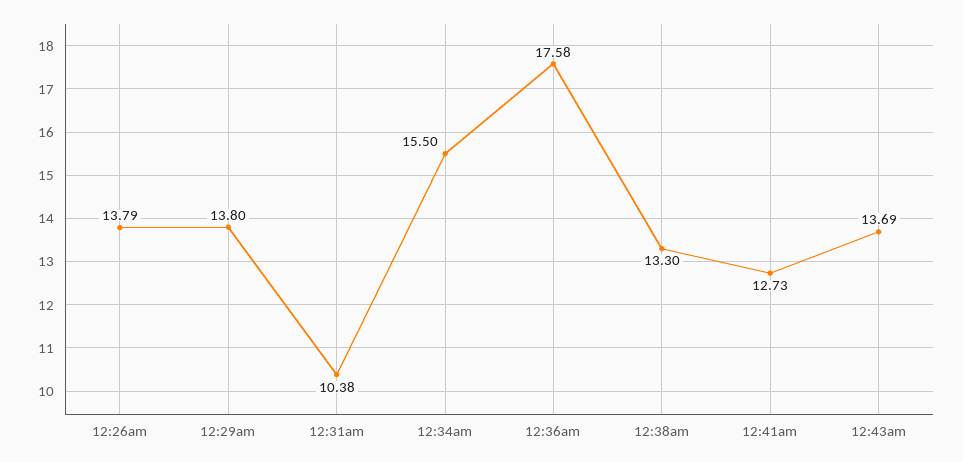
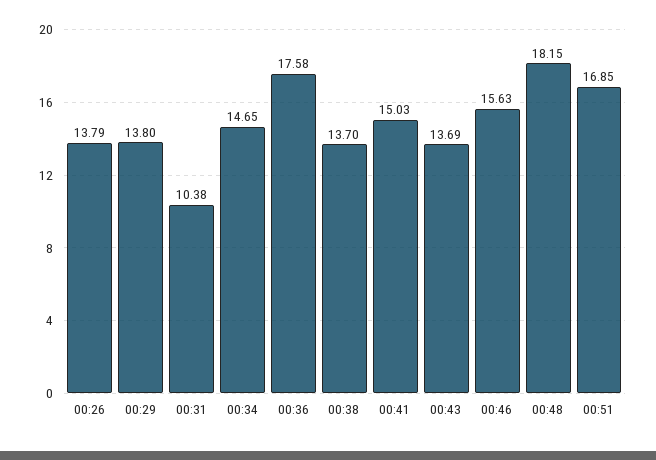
12:34am: 15.5 -> 14.65
12:38am: 13.3 -> 13.7
12:41am: 12.73 -> 15.03
00:46: none -> 15.63
00:48: none -> 18.15
00:51: none -> 16.85

